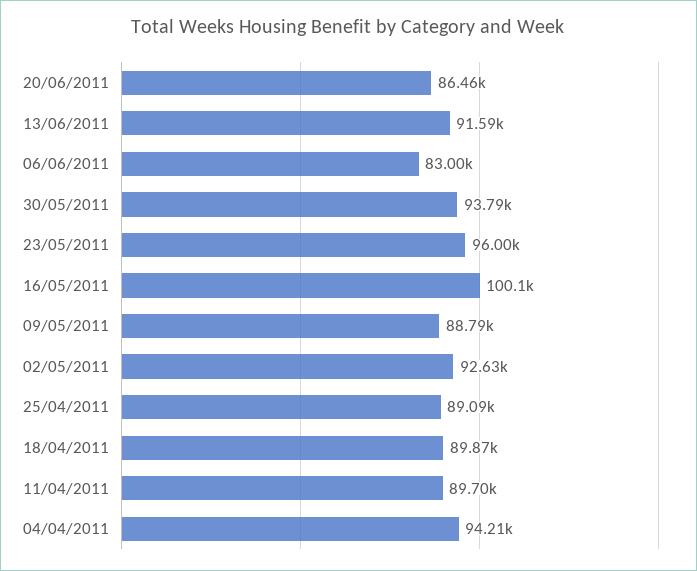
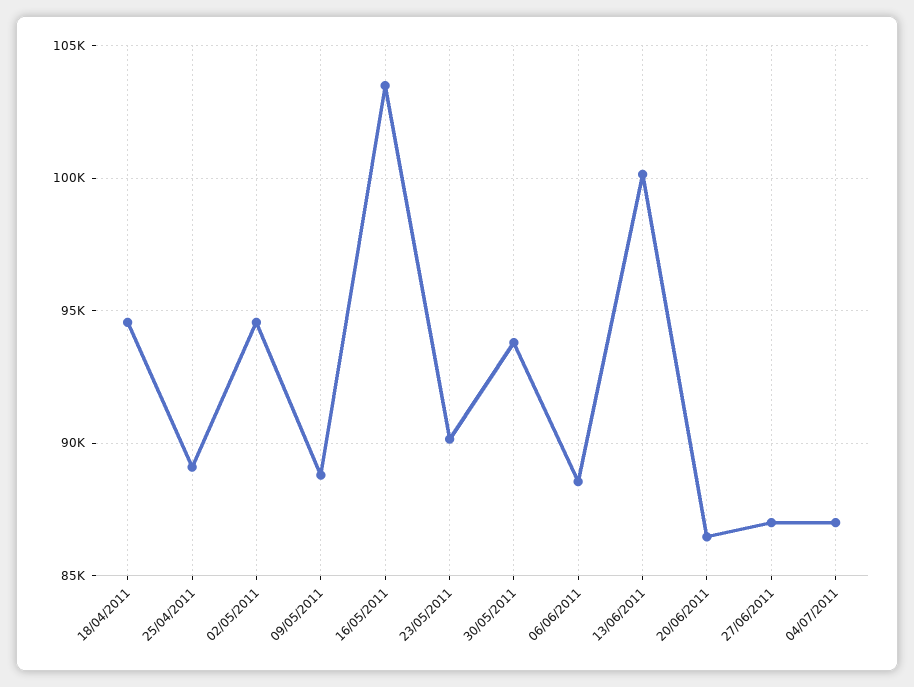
13/06/2011: 91590 -> 100000
06/06/2011: 83000 -> 88500
23/05/2011: 96000 -> 90000
16/05/2011: 100100 -> 103500
02/05/2011: 92630 -> 94500
18/04/2011: 89870 -> 94500
11/04/2011: 89700 -> none
04/04/2011: 94210 -> none
27/06/2011: none -> 87000
04/07/2011: none -> 87000

